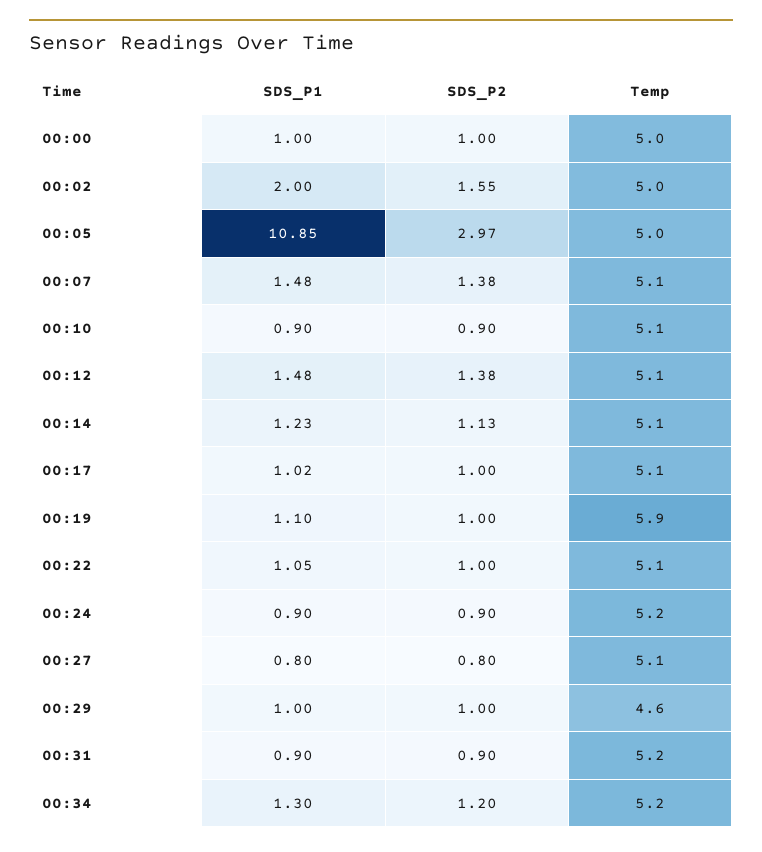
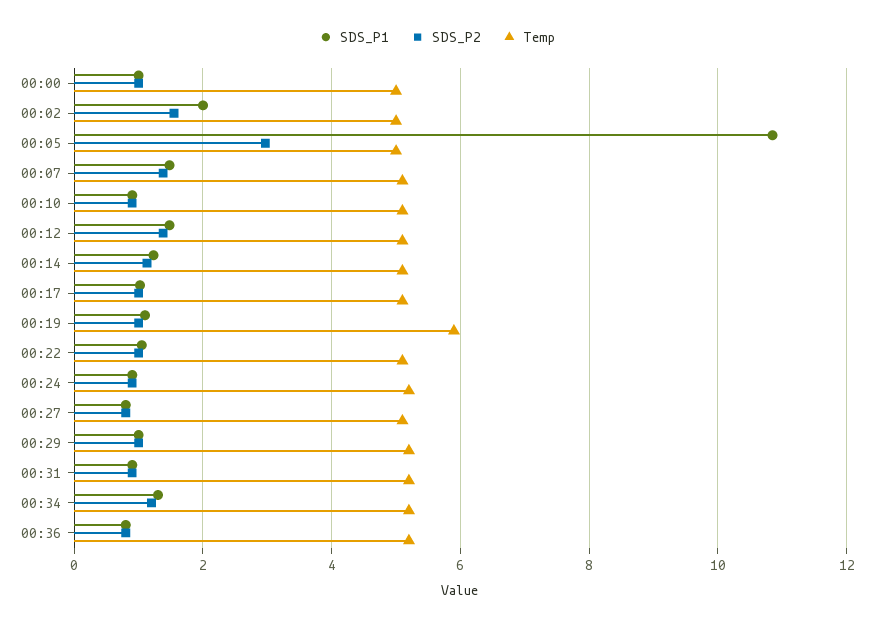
Temp, 00:29: 4.6 -> 5.2
SDS_P1, 00:36: none -> 0.8
SDS_P2, 00:36: none -> 0.8
Temp, 00:36: none -> 5.2

